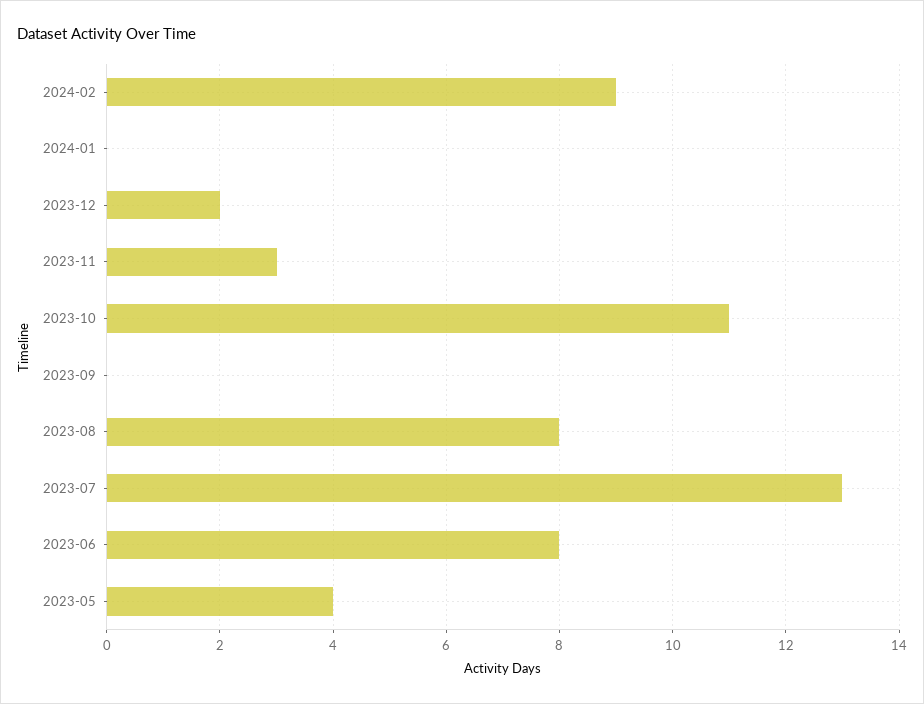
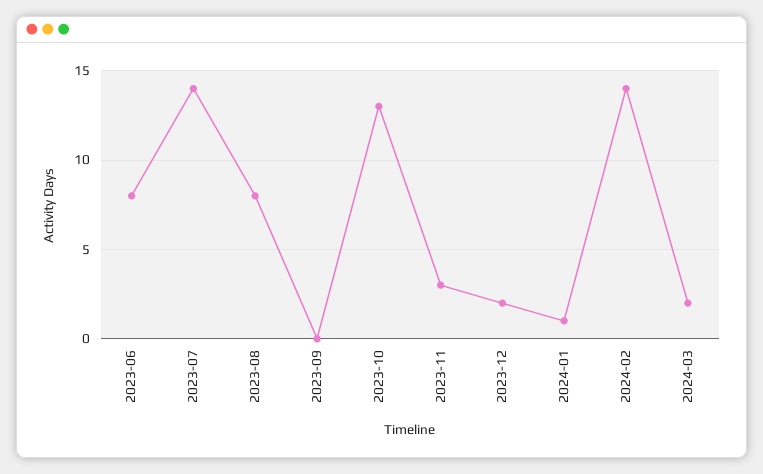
2024-02: 9 -> 14
2024-01: 0 -> 1
2023-10: 11 -> 13
2023-07: 13 -> 14
2023-05: 4 -> none
2024-03: none -> 2

